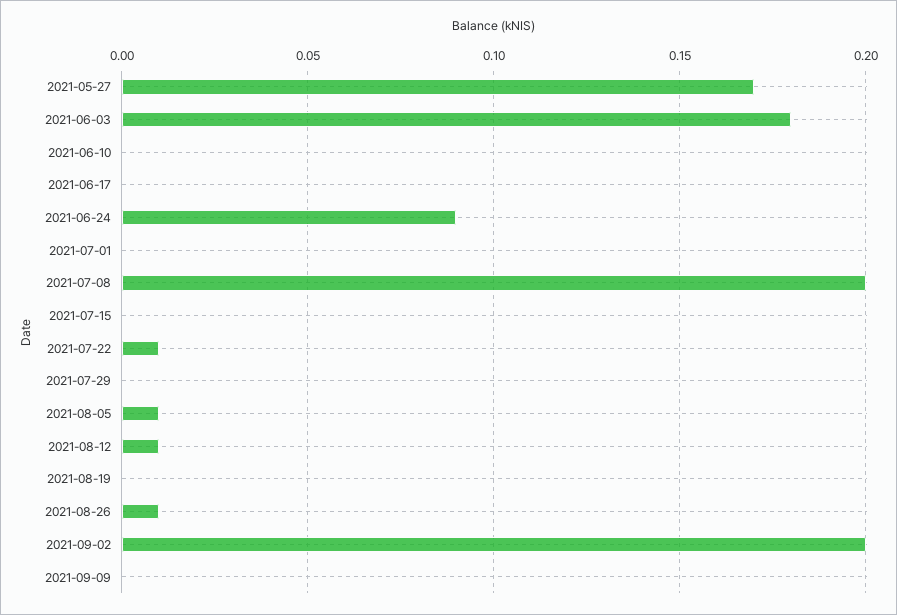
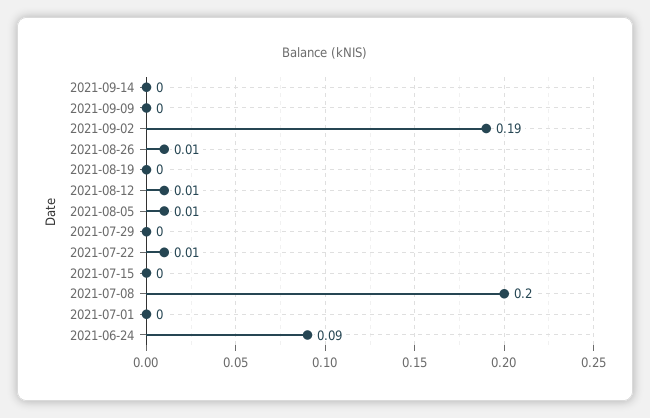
2021-05-27: 0.17 -> none
2021-06-03: 0.18 -> none
2021-06-10: 0 -> none
2021-06-17: 0 -> none
2021-09-02: 0.2 -> 0.19
2021-09-14: none -> 0

